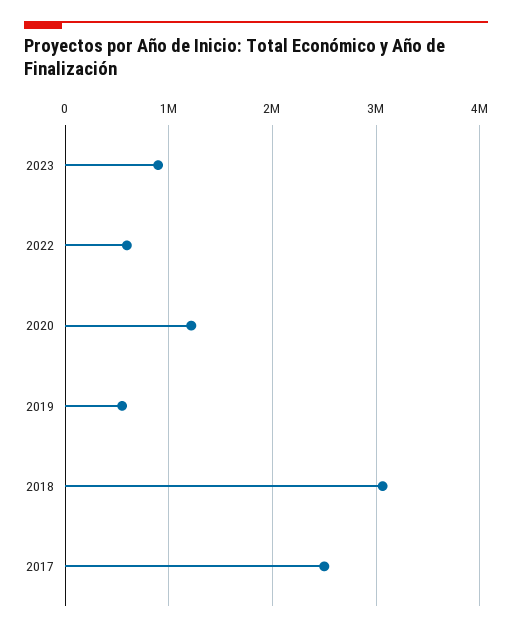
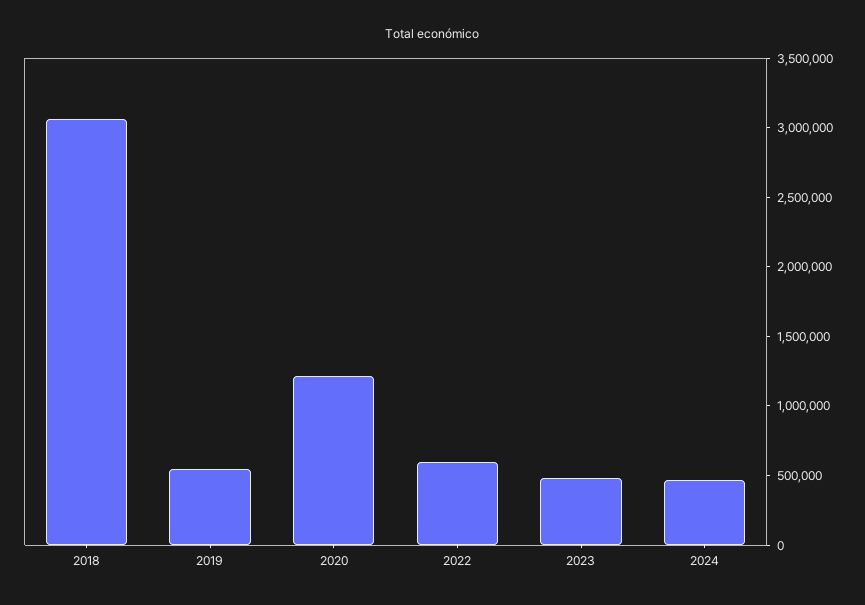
2023: 900000 -> 500000
2017: 2500000 -> none
2024: none -> 500000

